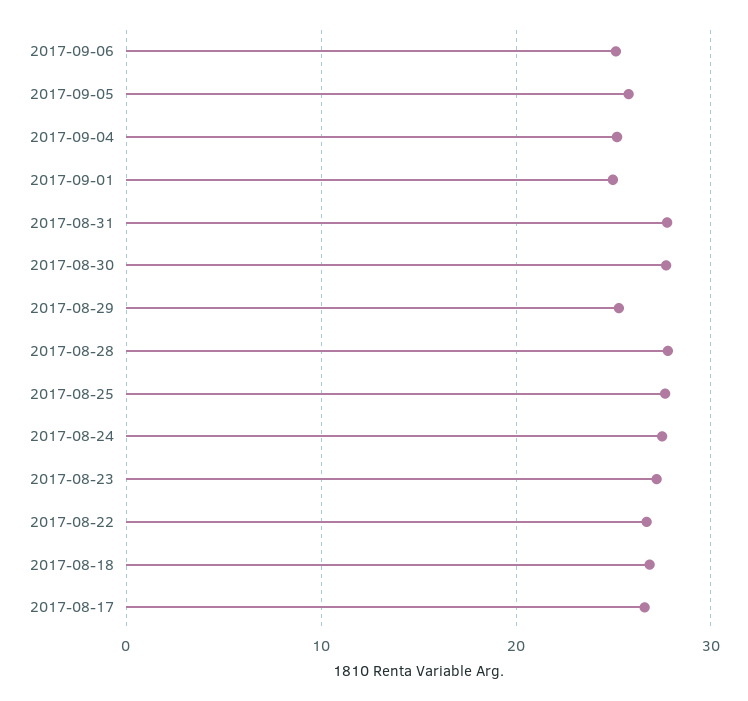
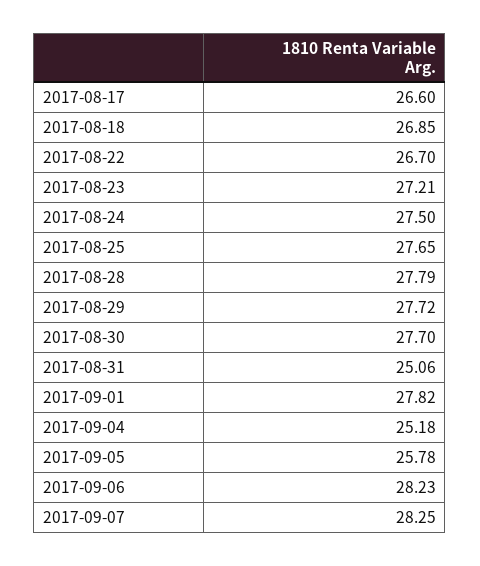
2017-09-06: 25 -> 28.23
2017-09-01: 25 -> 27.82
2017-08-31: 28 -> 25.06
2017-08-29: 25 -> 27.72
2017-09-07: none -> 28.25

